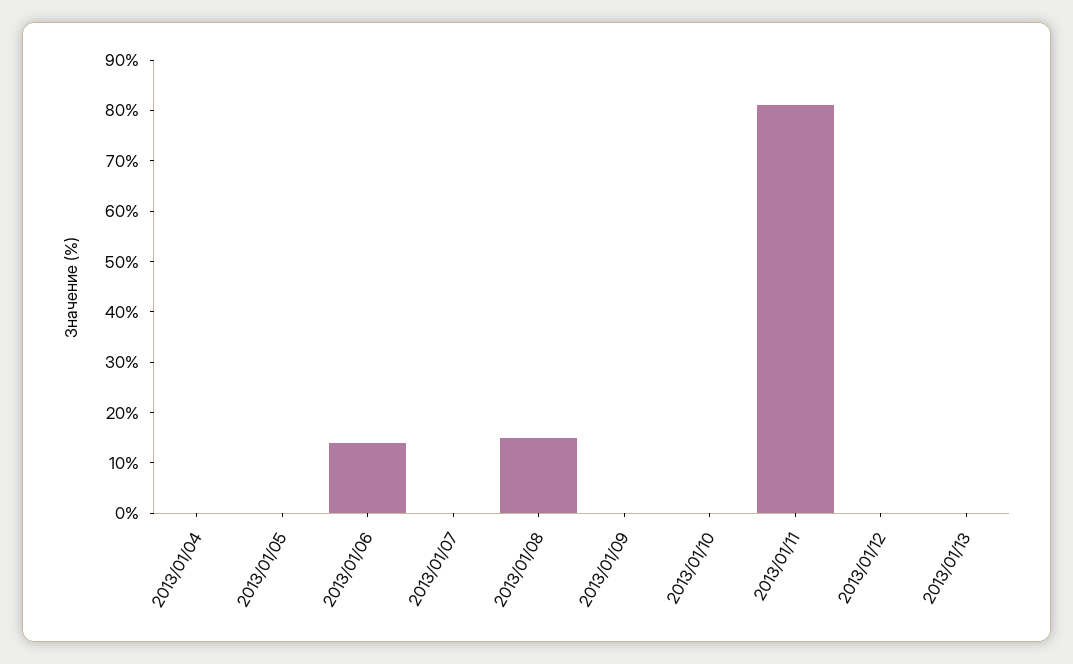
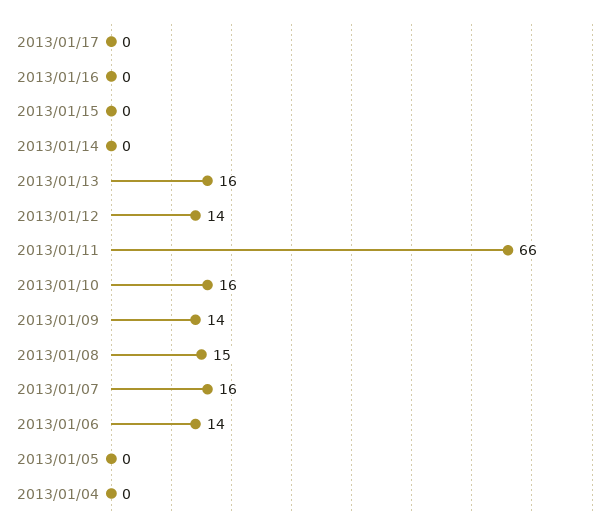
2013/01/07: 0 -> 16
2013/01/09: 0 -> 14
2013/01/10: 0 -> 16
2013/01/11: 80 -> 66
2013/01/12: 0 -> 14
2013/01/13: 0 -> 16
2013/01/17: none -> 0
2013/01/16: none -> 0
2013/01/15: none -> 0
2013/01/14: none -> 0

